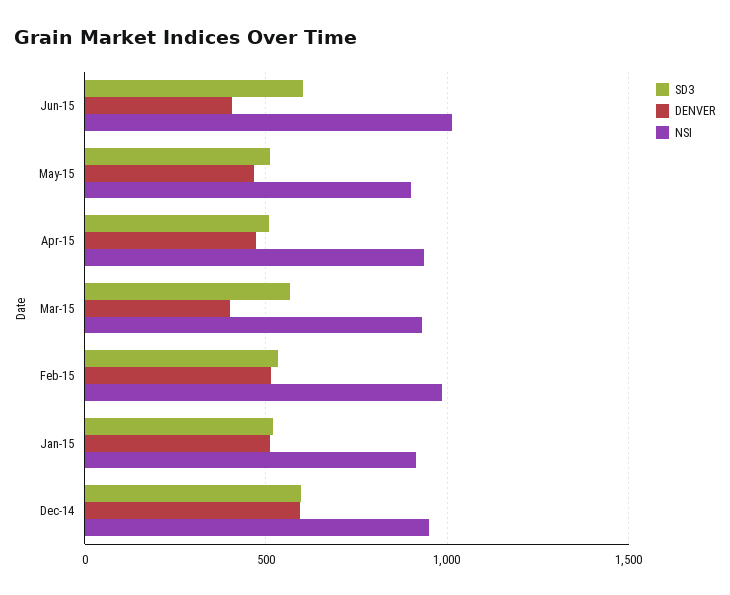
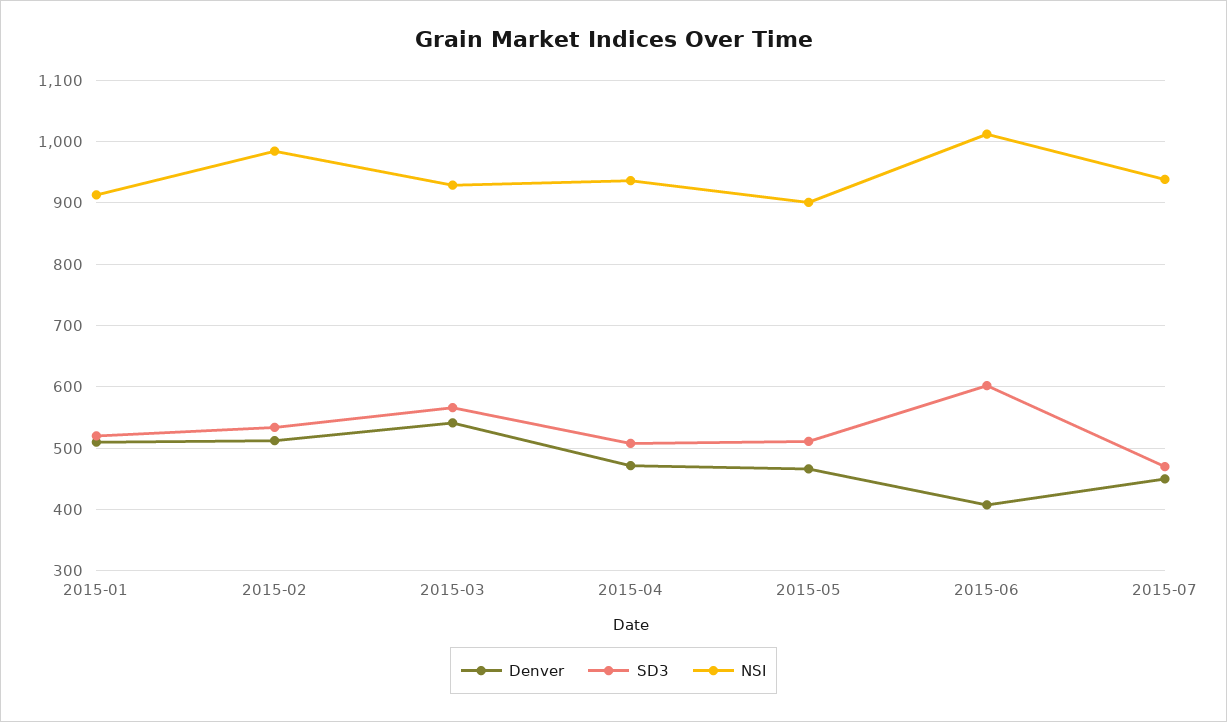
DENVER, Mar-15: 400 -> 540
SD3, Dec-14: 600 -> none
DENVER, Dec-14: 600 -> none
NSI, Dec-14: 950 -> none
DENVER, 2015-07: none -> 450
SD3, 2015-07: none -> 470
NSI, 2015-07: none -> 940

